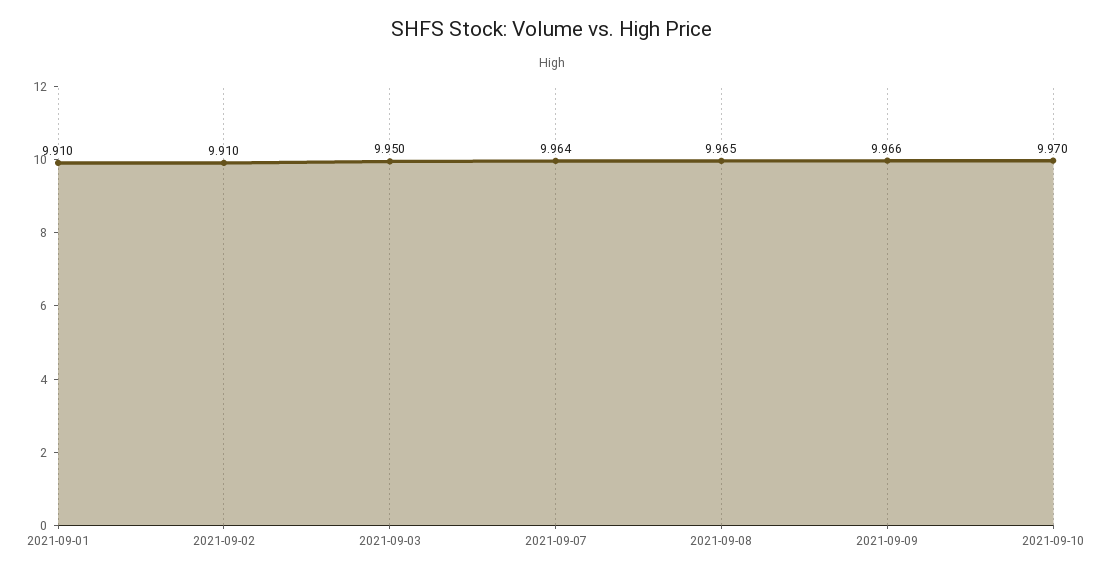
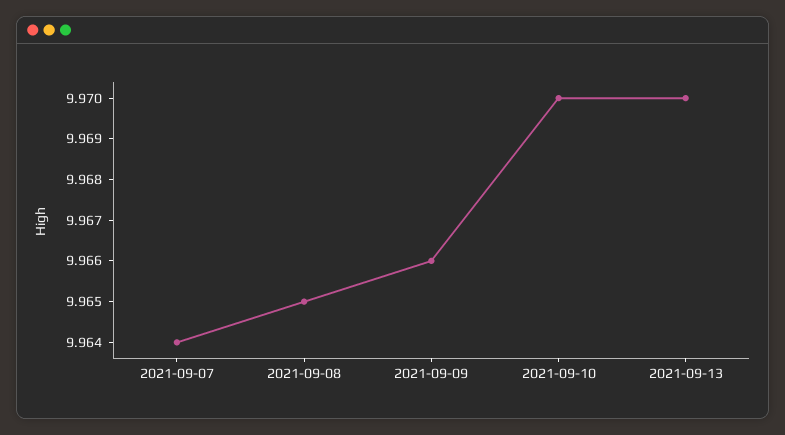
2021-09-01: 9.91 -> none
2021-09-02: 9.91 -> none
2021-09-03: 9.95 -> none
2021-09-13: none -> 9.97

